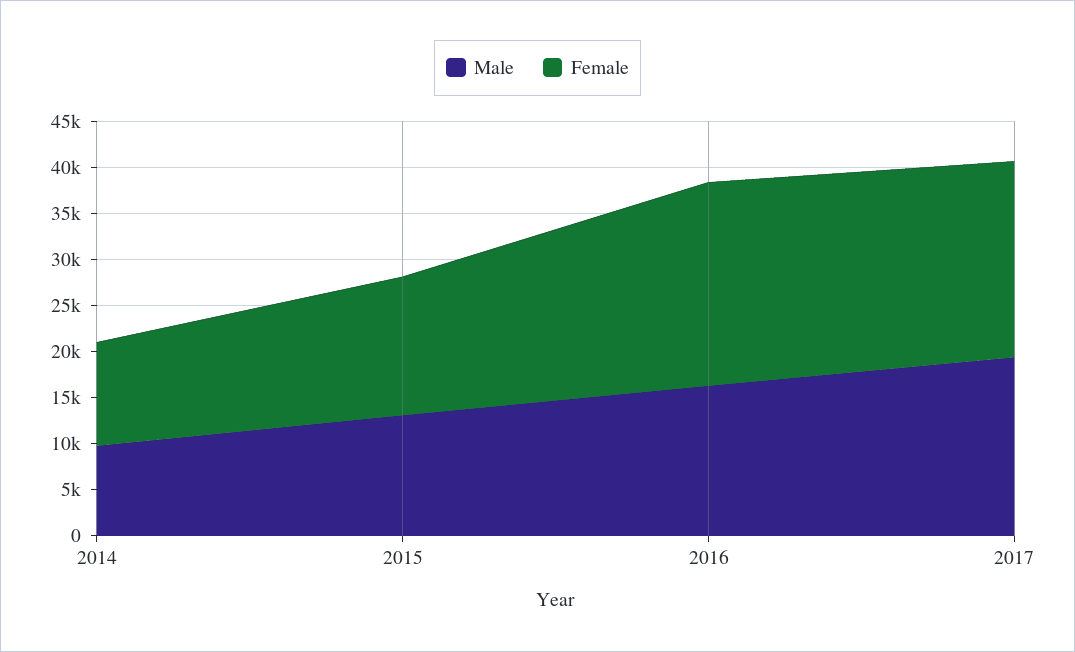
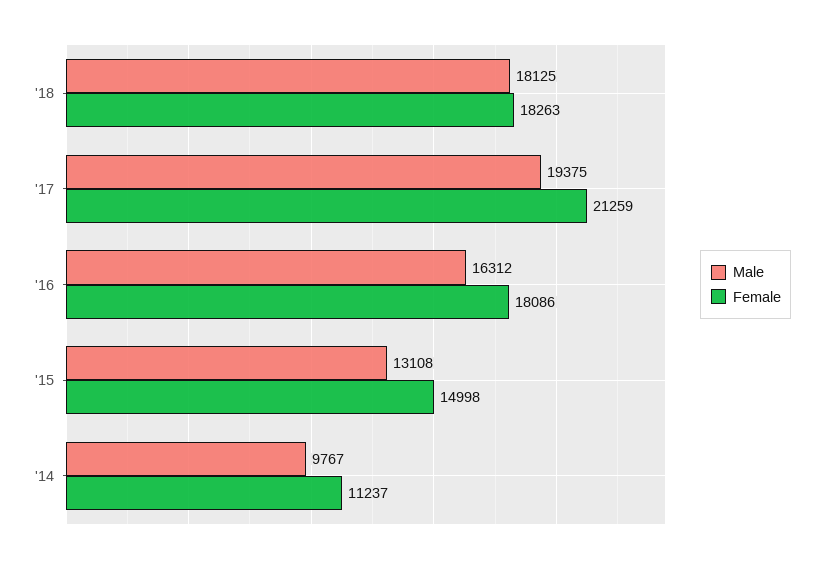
Female, 2016: 22000 -> 18086
Male, '18: none -> 18125
Female, '18: none -> 18263

